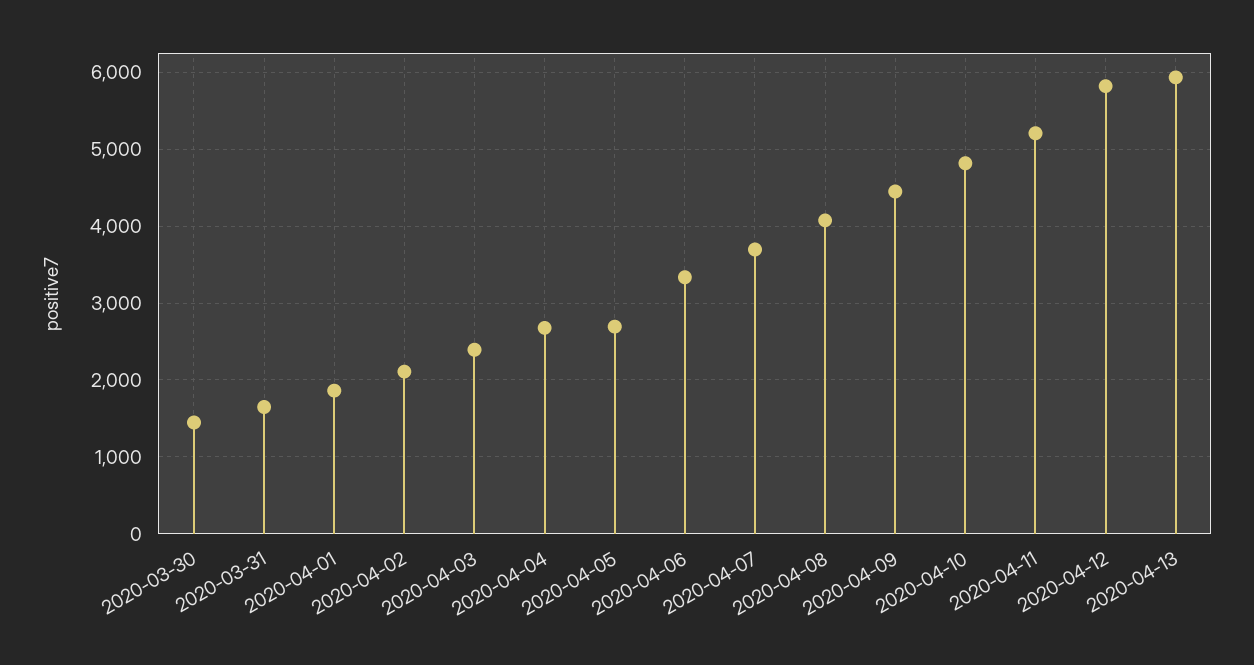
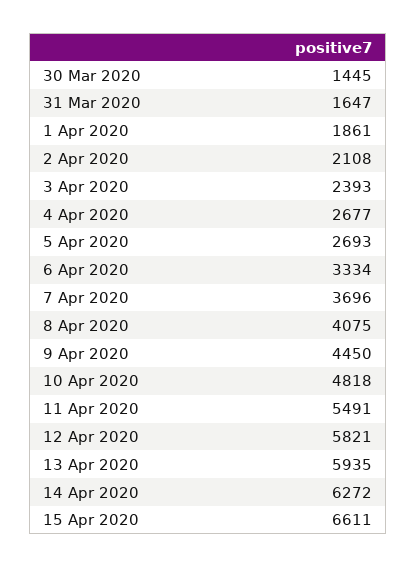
2020-04-11: 5200 -> 5491
14 Apr 2020: none -> 6272
15 Apr 2020: none -> 6611

